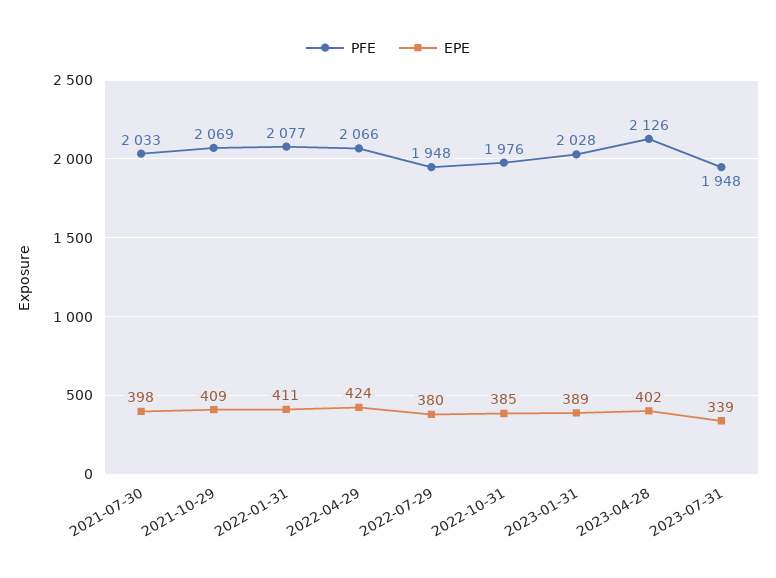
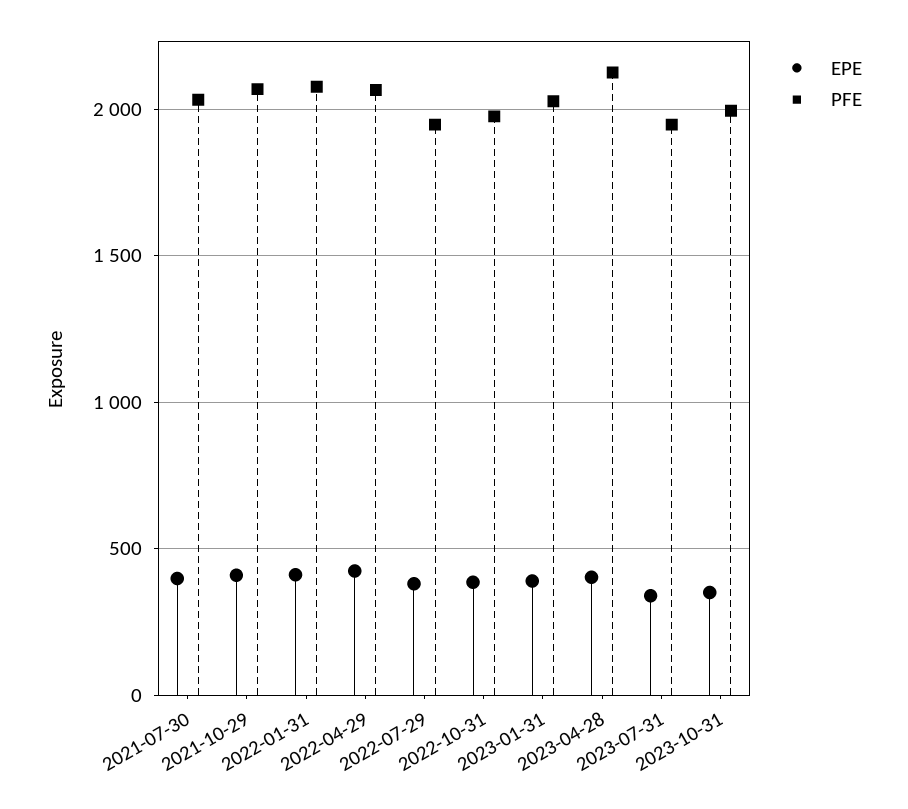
EPE, 2023-10-31: none -> 350
PFE, 2023-10-31: none -> 2000

